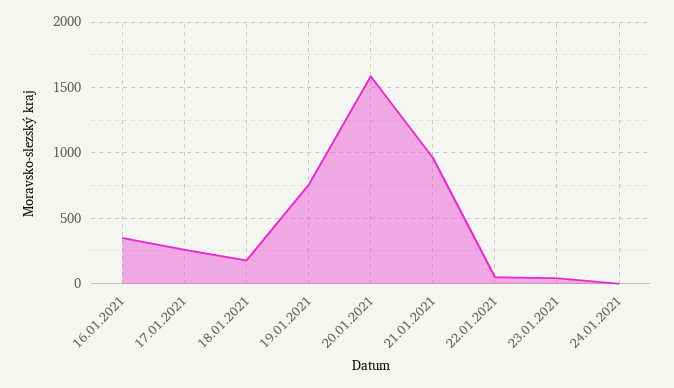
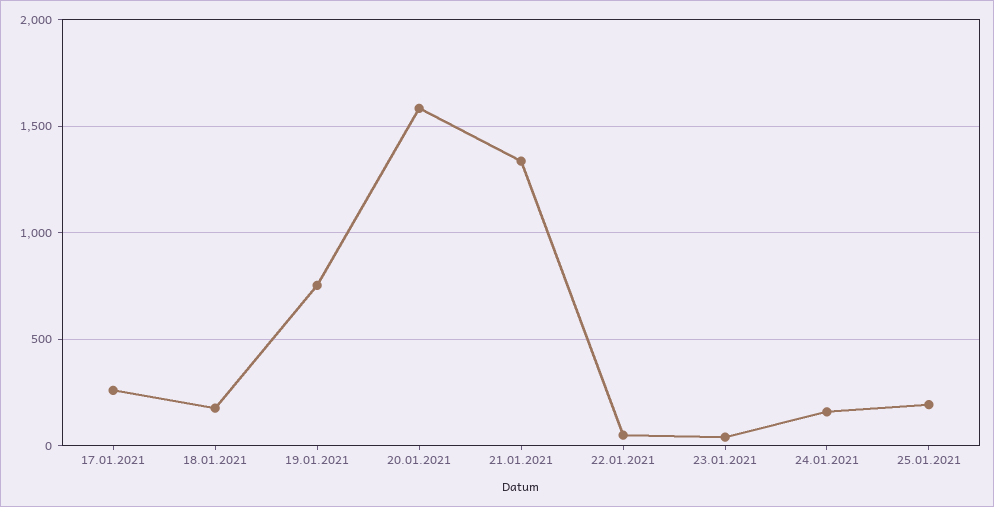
16.01.2021: 350 -> none
21.01.2021: 950 -> 1350
24.01.2021: 0 -> 150
25.01.2021: none -> 200

